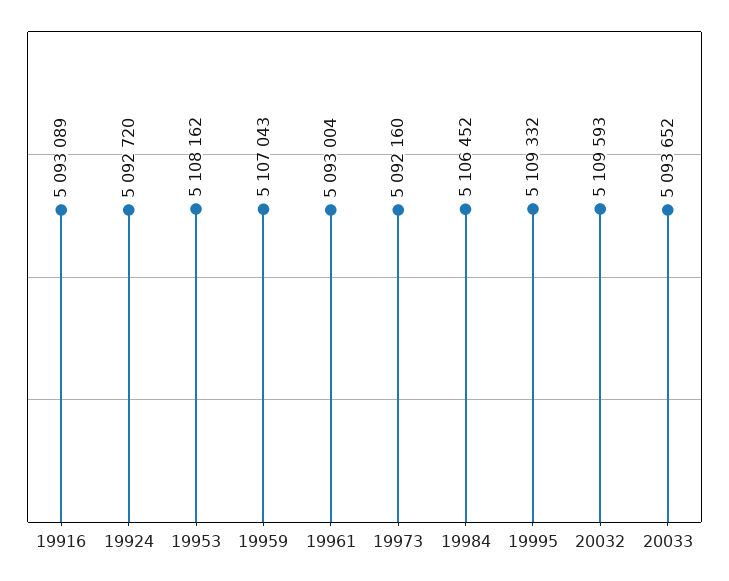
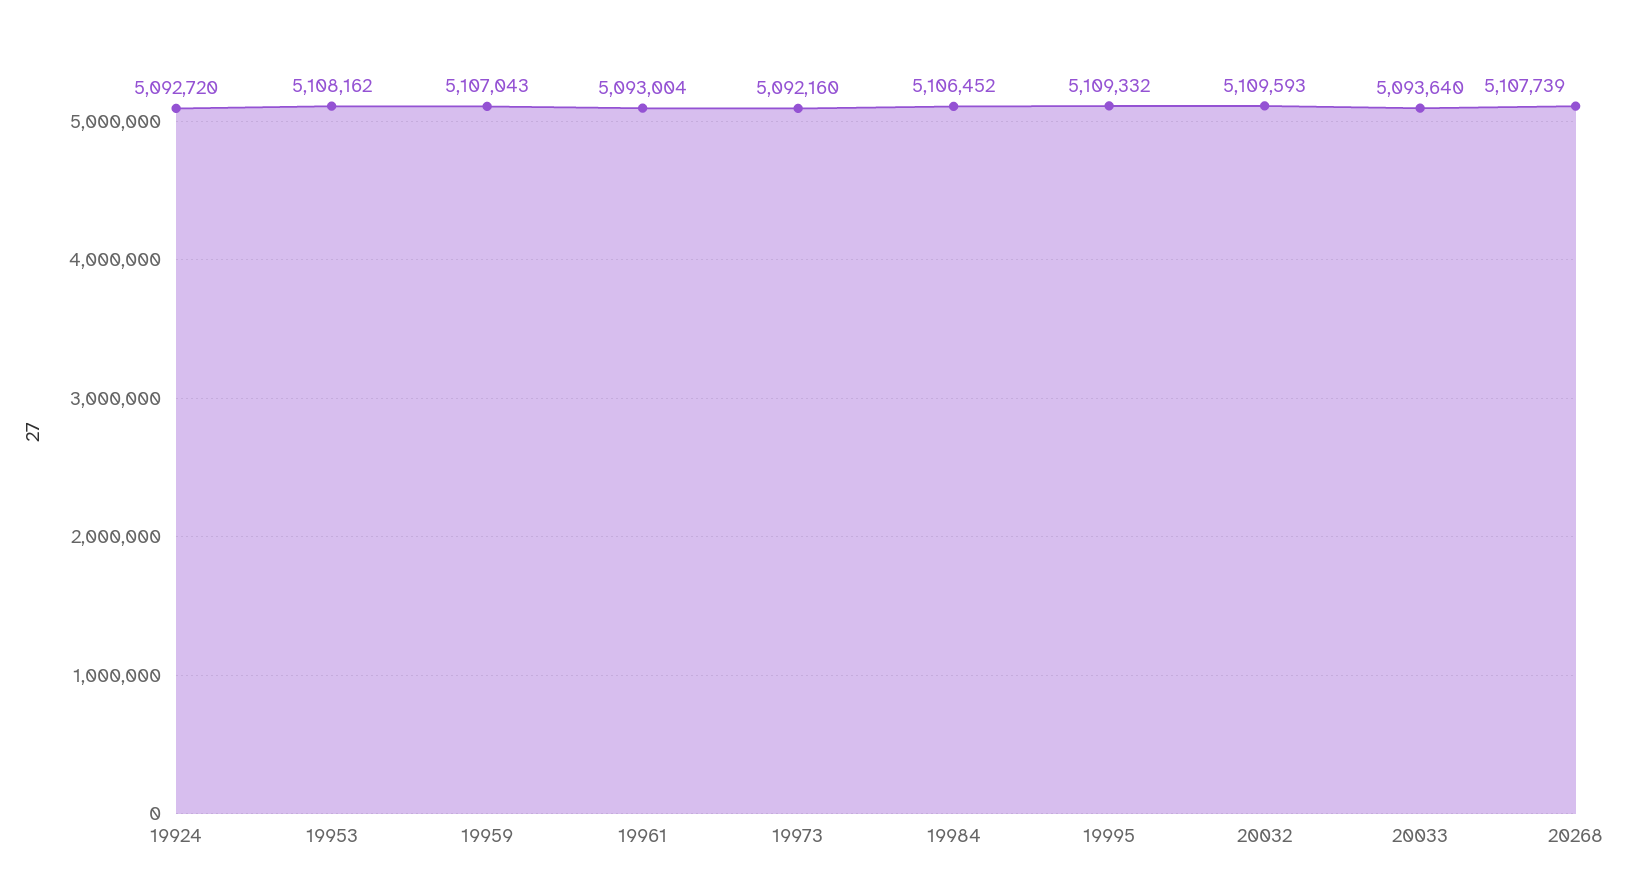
19916: 5093089 -> none
20033: 5093652 -> 5093640
20268: none -> 5107739

